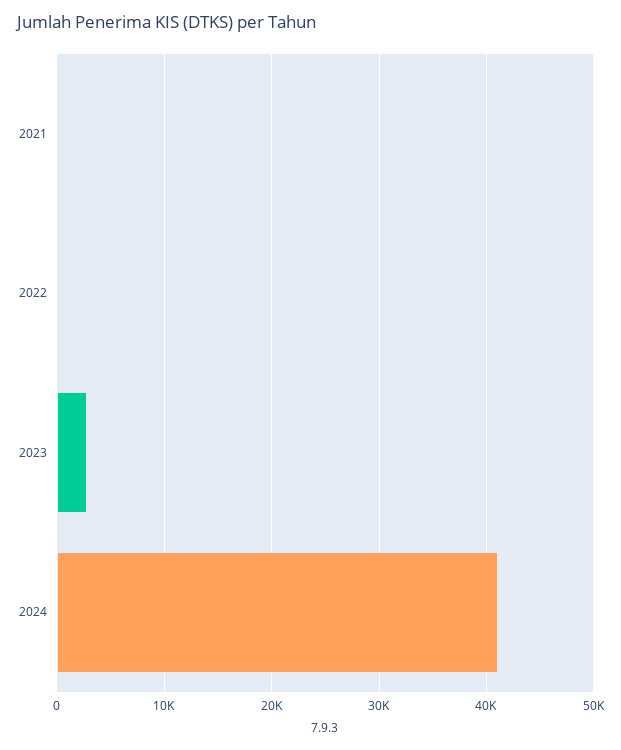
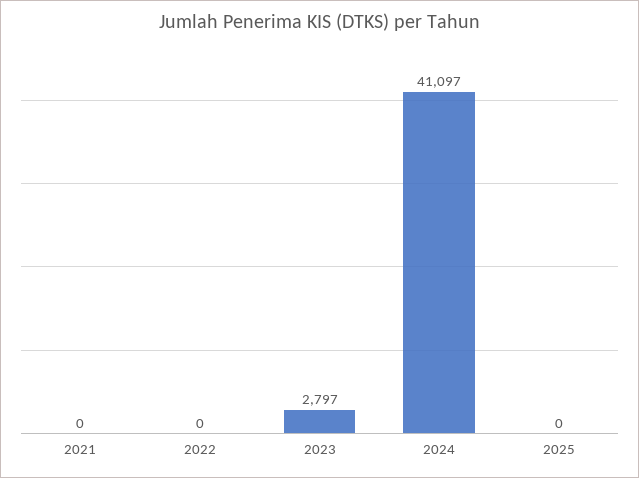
2025: none -> 0

